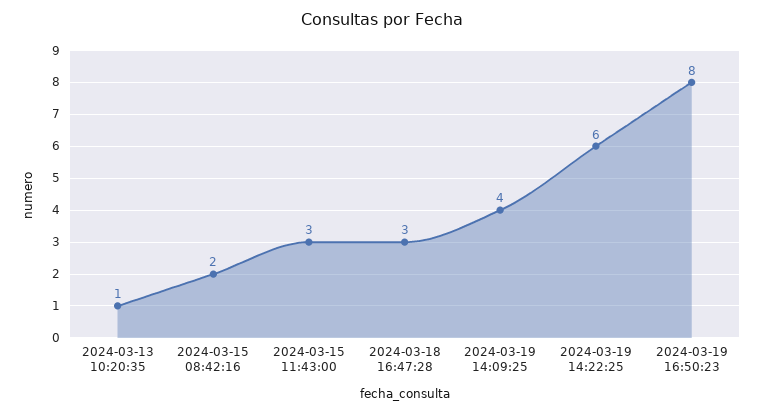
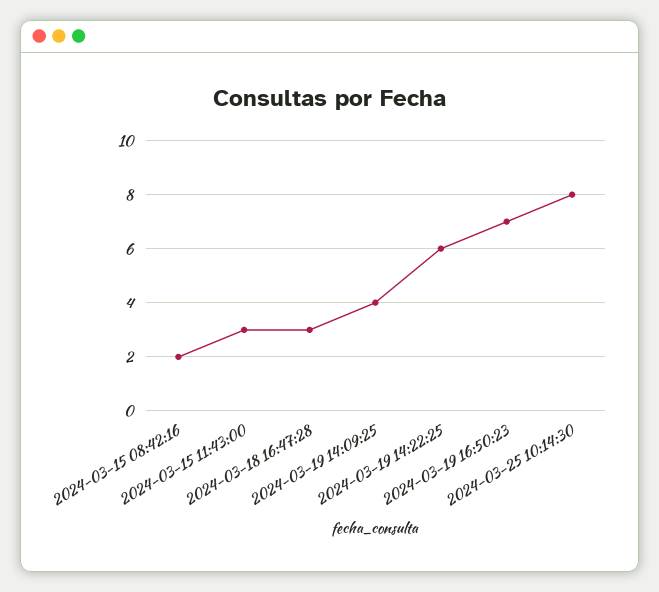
2024-03-13 10:20:35: 1 -> none
2024-03-19 16:50:23: 8 -> 7
2024-03-25 10:14:30: none -> 8

